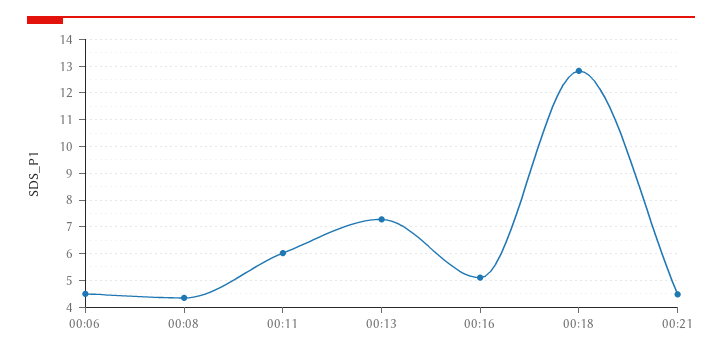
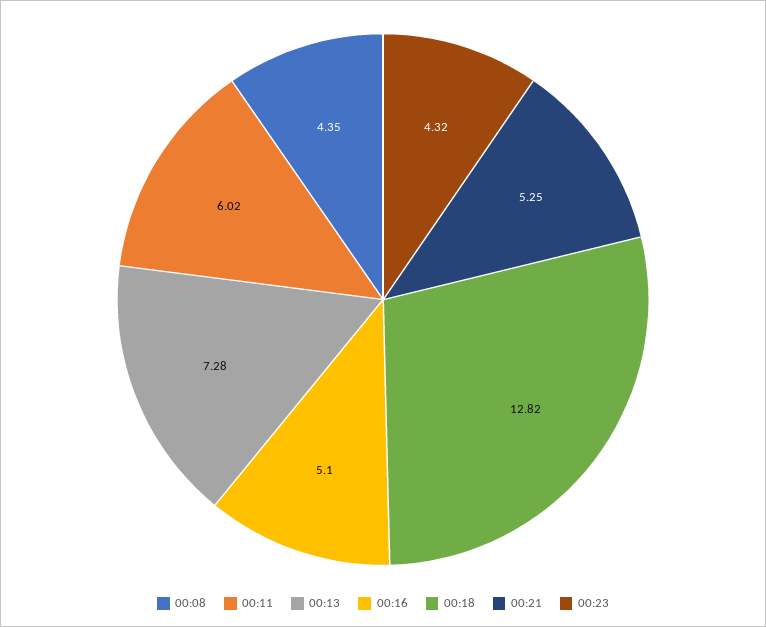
00:06: 4.5 -> none
00:21: 4.5 -> 5.25
00:23: none -> 4.32

